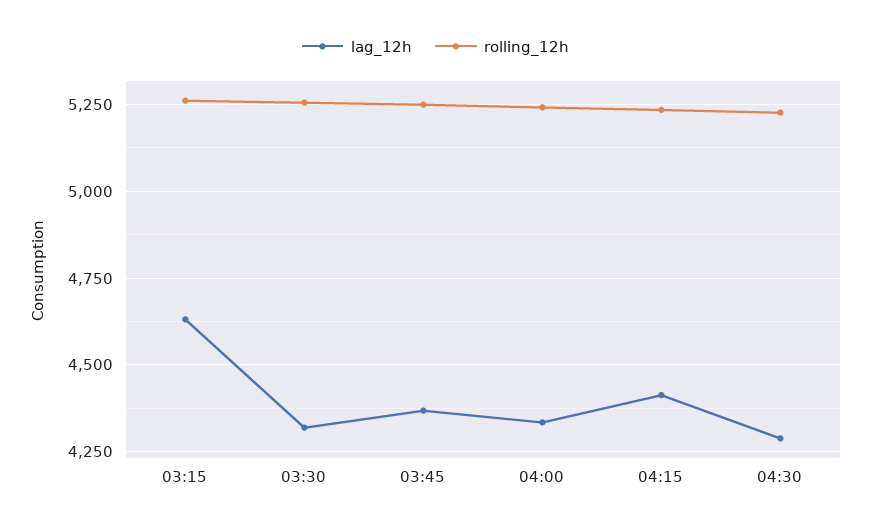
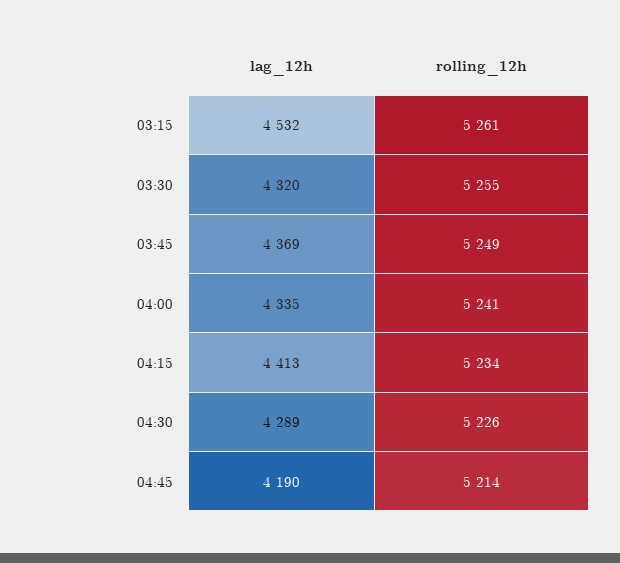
lag_12h, 03:15: 4625 -> 4532
lag_12h, 04:45: none -> 4190
rolling_12h, 04:45: none -> 5214

